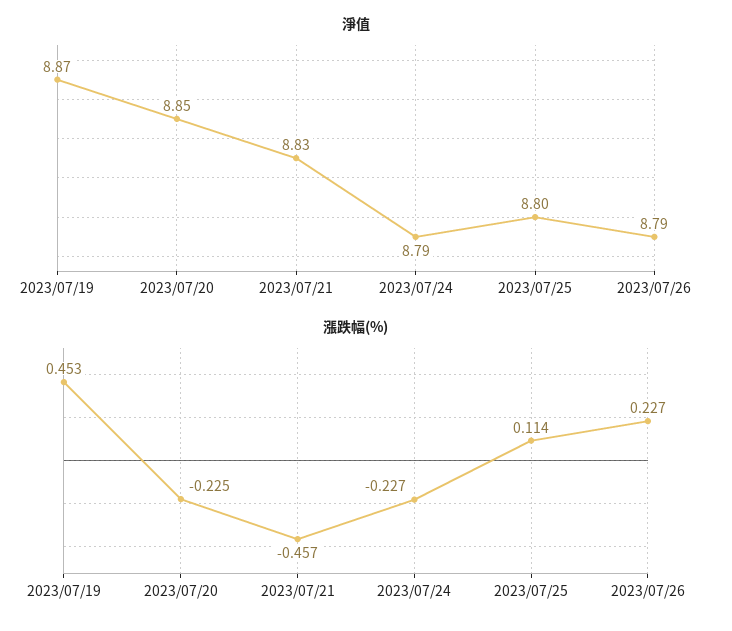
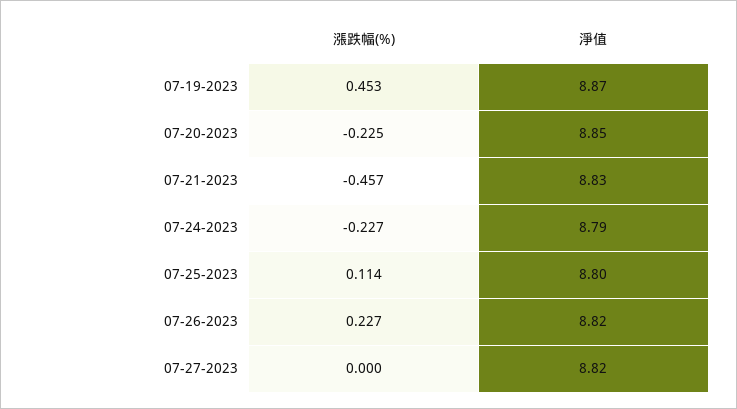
淨值, 2023/07/26: 8.79 -> 8.82
漲跌幅(%), 07-27-2023: none -> 0
淨值, 07-27-2023: none -> 8.82

